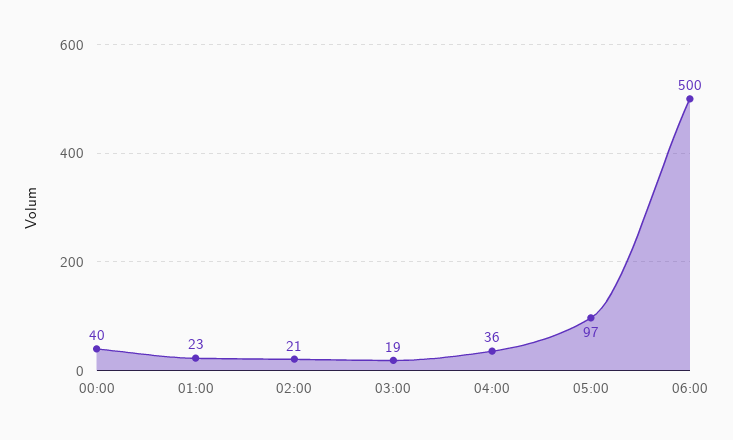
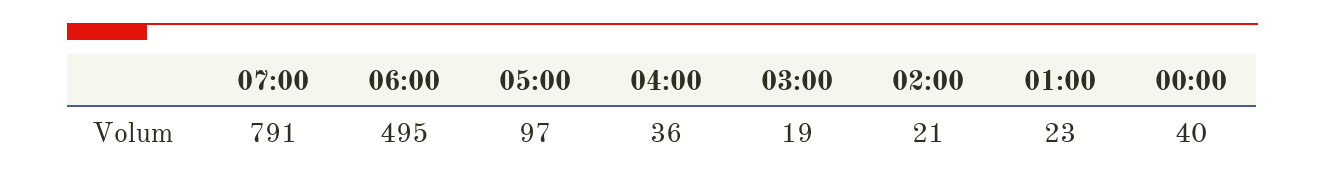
06:00: 500 -> 495
07:00: none -> 791

